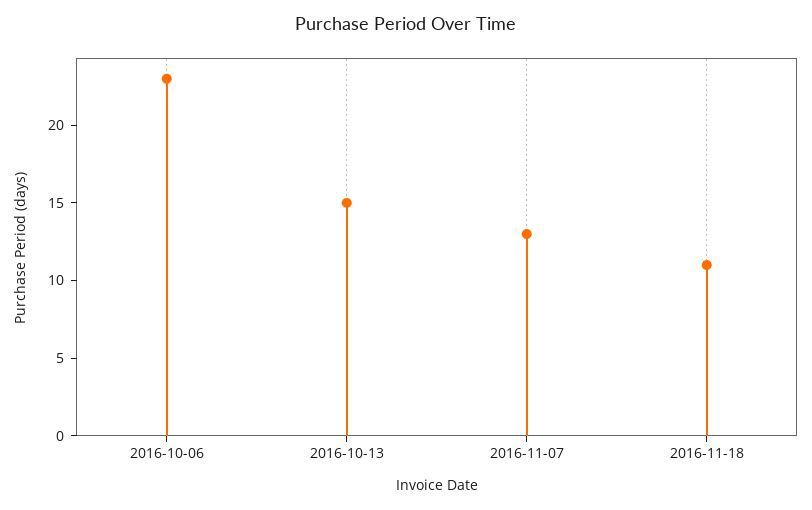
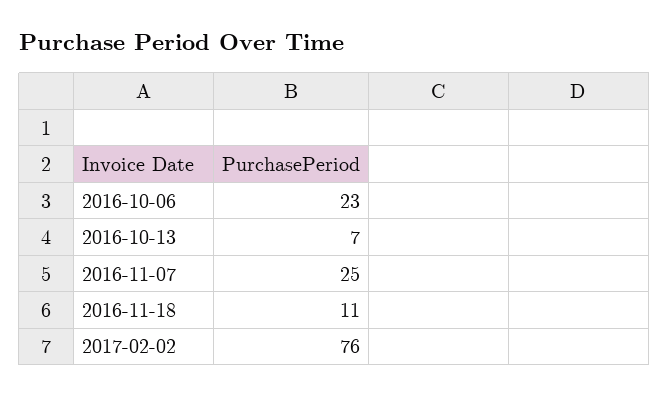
2016-10-13: 15 -> 7
2016-11-07: 13 -> 25
2017-02-02: none -> 76

